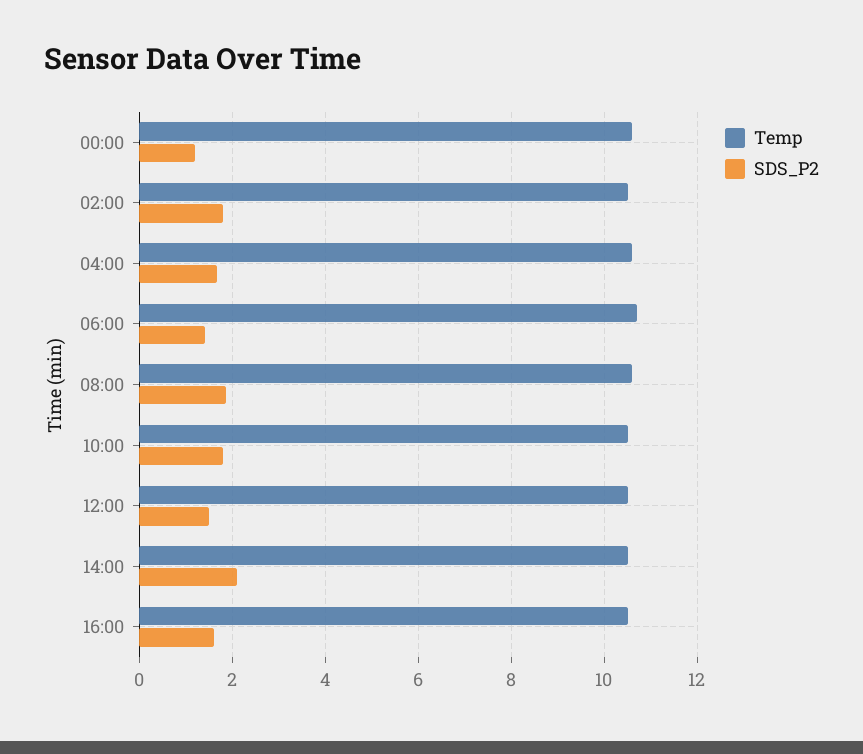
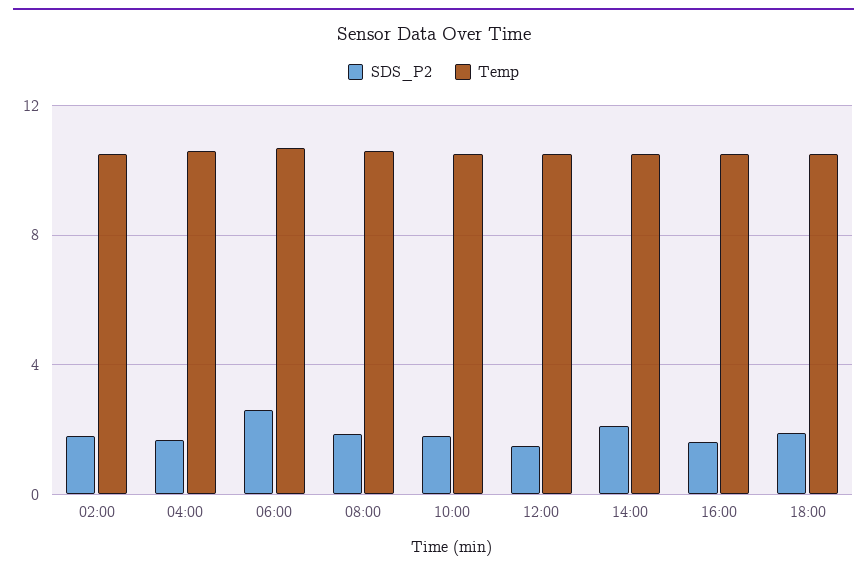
Temp, 00:00: 10.6 -> none
SDS_P2, 00:00: 1.2 -> none
SDS_P2, 06:00: 1.4 -> 2.5
SDS_P2, 18:00: none -> 2
Temp, 18:00: none -> 10.5

